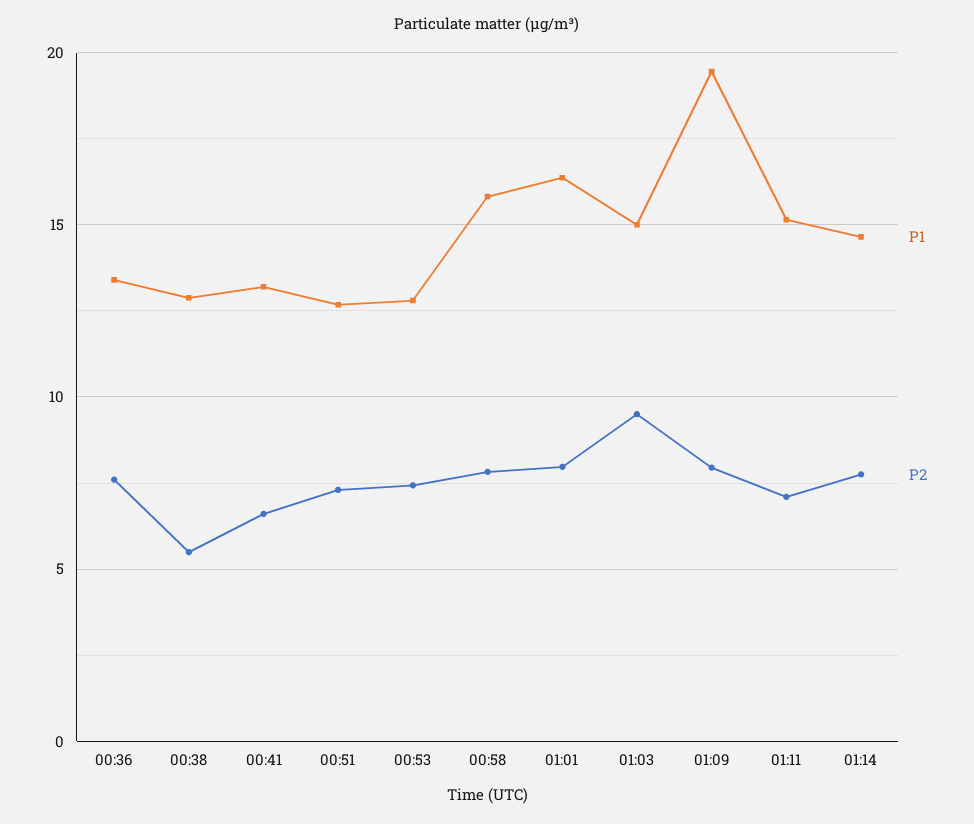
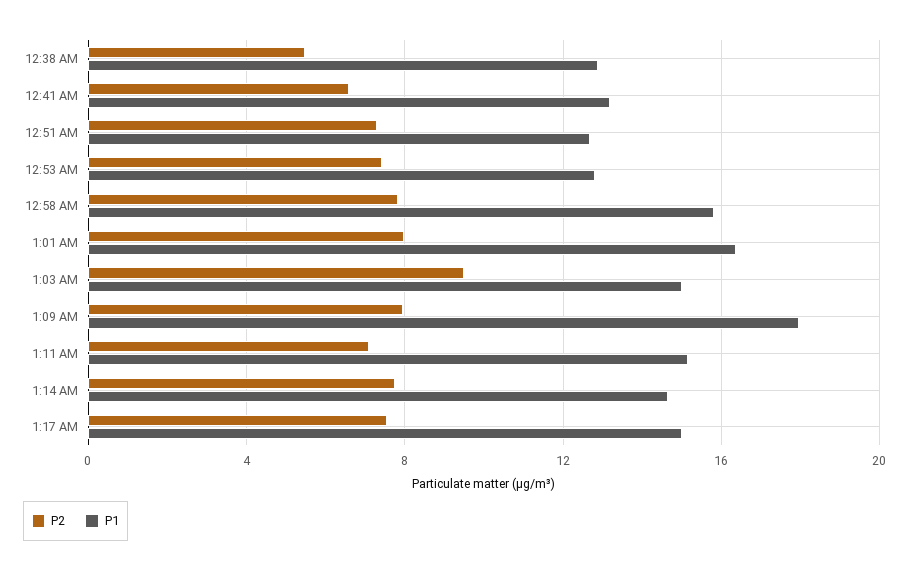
P1, 00:36: 13.5 -> none
P2, 00:36: 7.5 -> none
P1, 01:09: 19.5 -> 18
P2, 1:17 AM: none -> 7.5
P1, 1:17 AM: none -> 15

